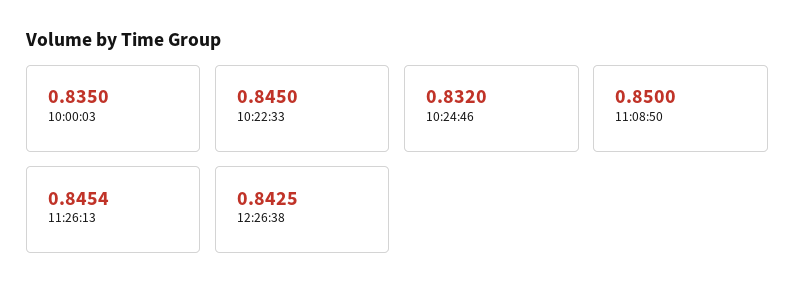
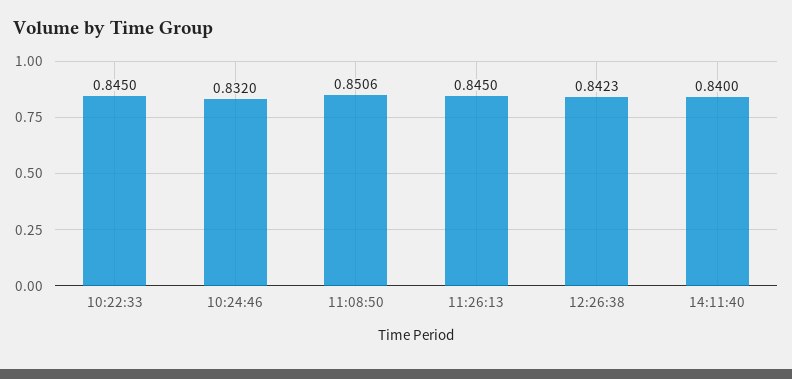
10:00:03: 0.835 -> none
11:08:50: 0.85 -> 0.8506
11:26:13: 0.8454 -> 0.845
12:26:38: 0.8425 -> 0.8423
14:11:40: none -> 0.84

